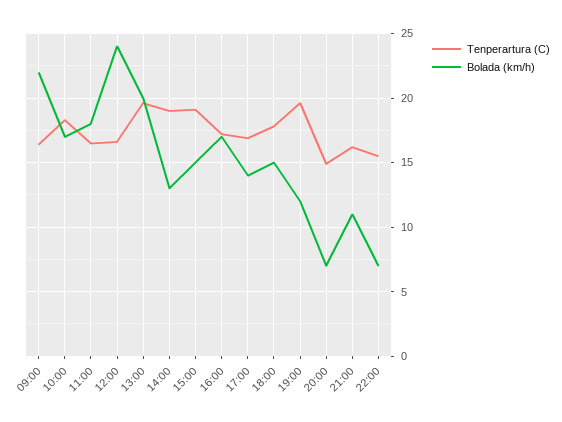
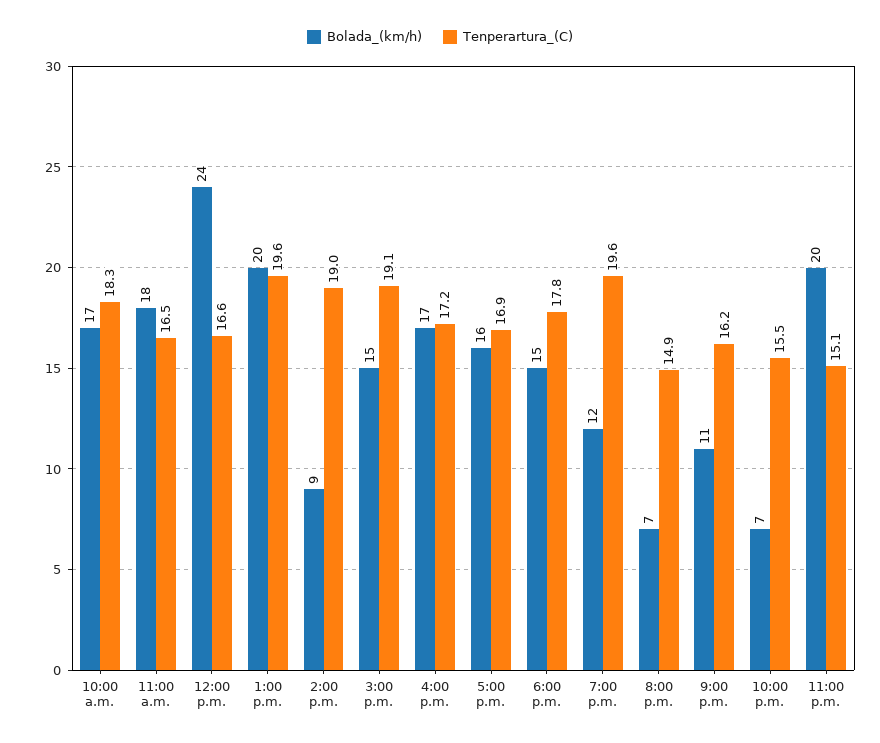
Tenperartura (C), 09:00: 16.5 -> none
Bolada (km/h), 09:00: 22 -> none
Bolada (km/h), 14:00: 13 -> 9
Bolada (km/h), 17:00: 14 -> 16
Bolada (km/h), 11:00 p.m.: none -> 20
Tenperartura (C), 11:00 p.m.: none -> 15.1

